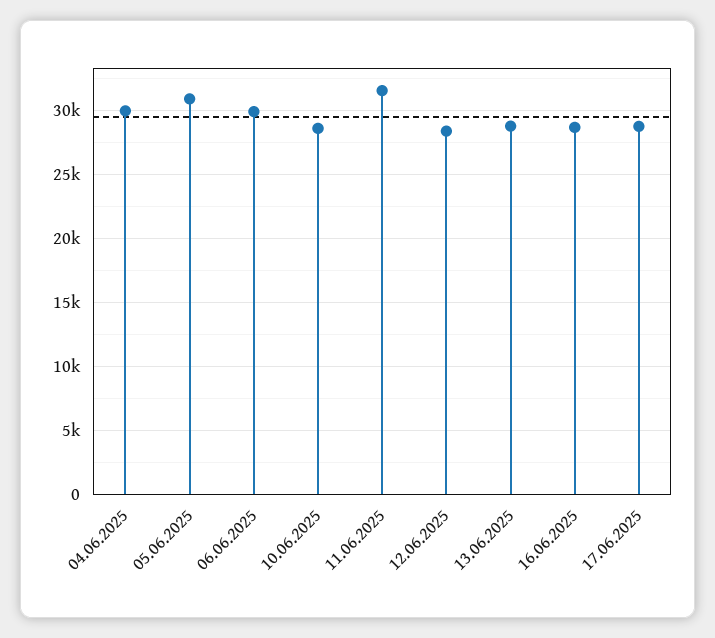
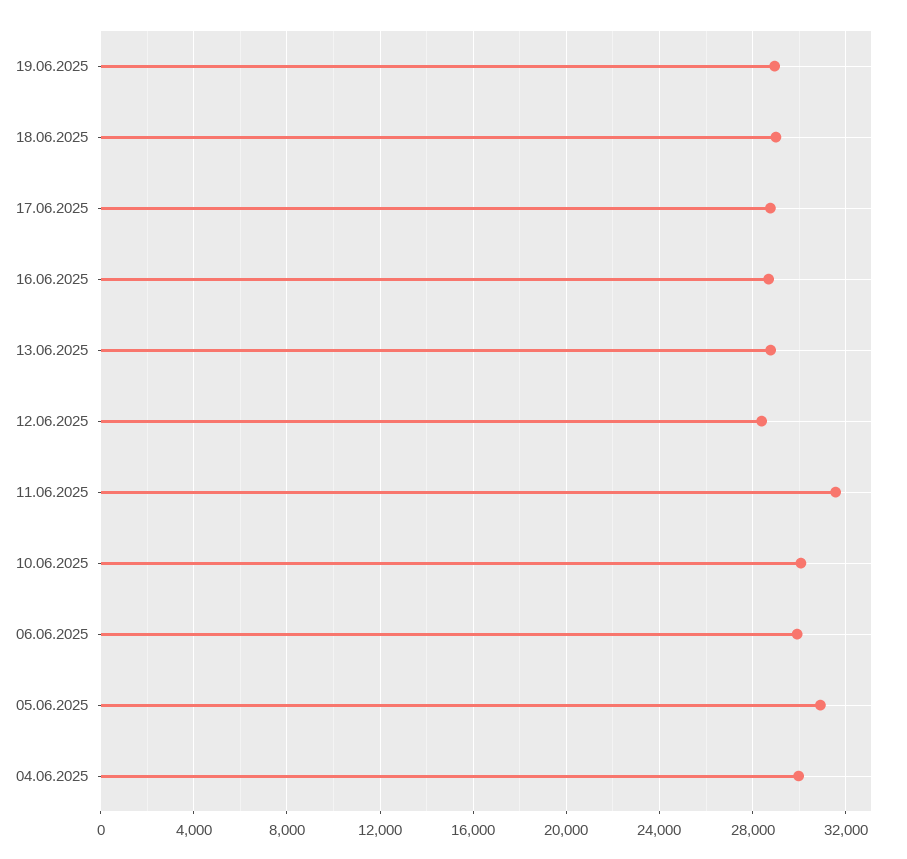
10.06.2025: 28500 -> 30000
19.06.2025: none -> 29000
18.06.2025: none -> 29000

